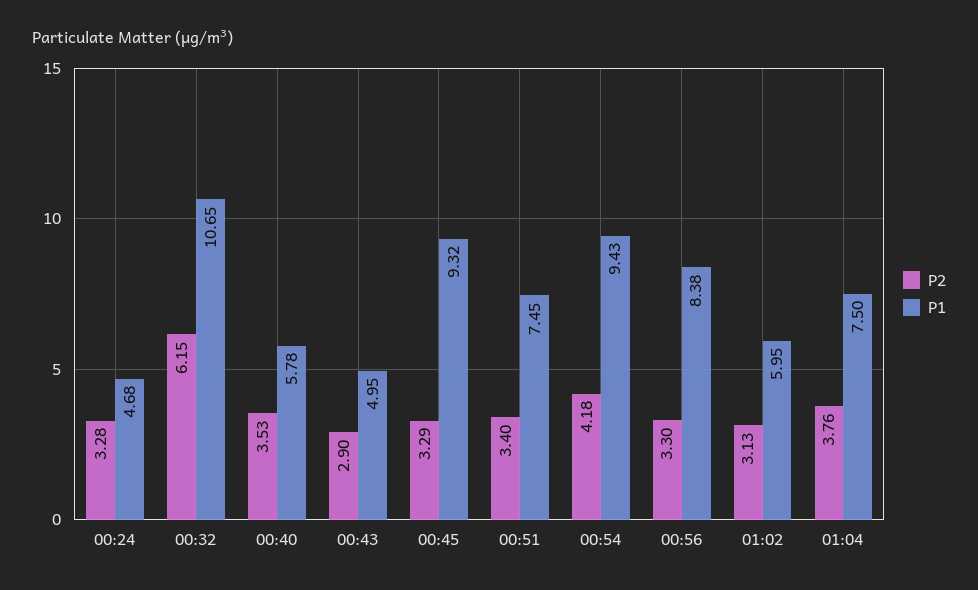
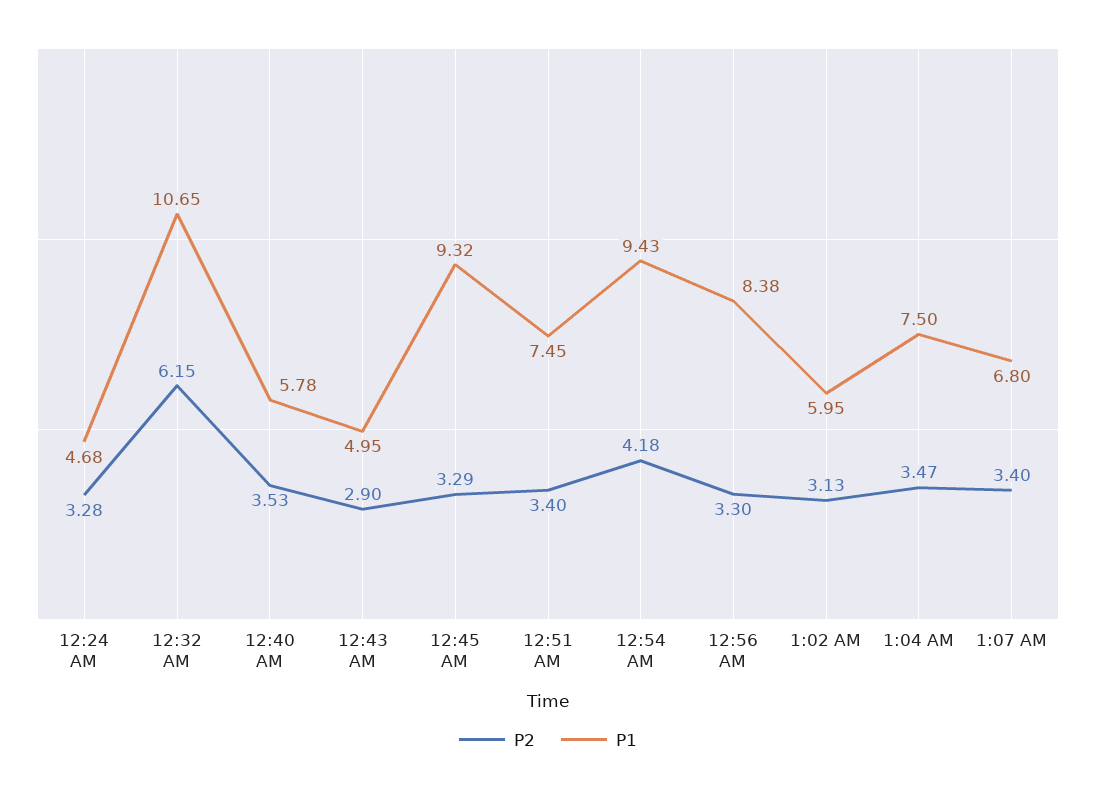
P2, 01:04: 3.76 -> 3.47
P2, 1:07 AM: none -> 3.4
P1, 1:07 AM: none -> 6.8

